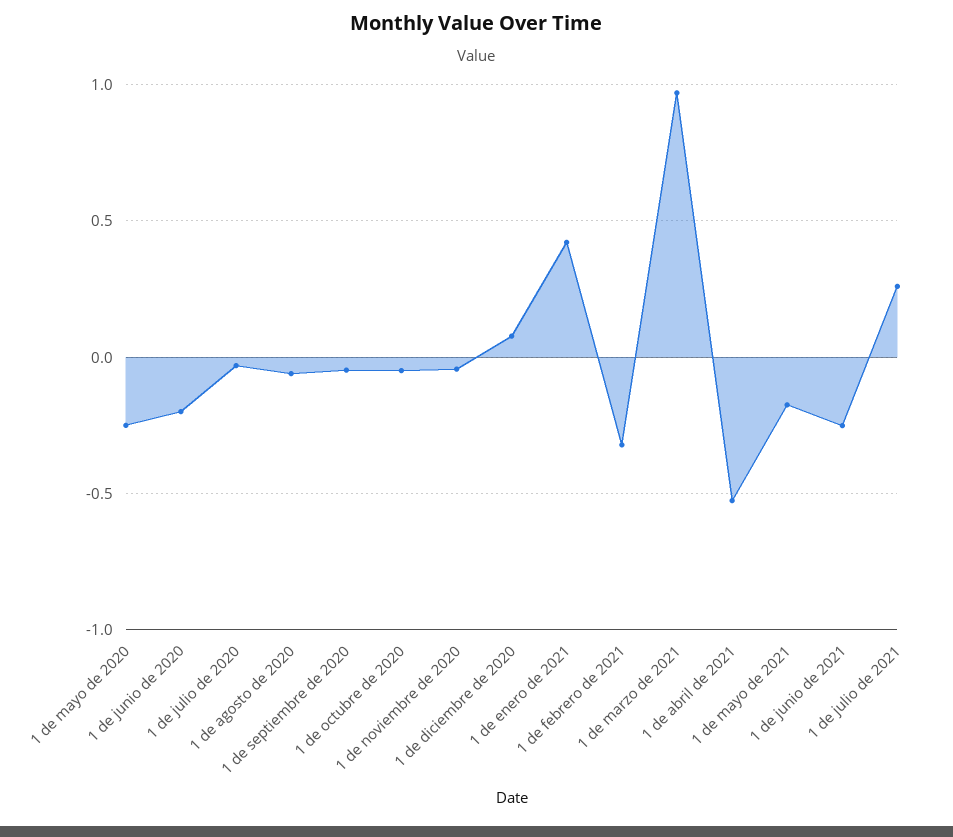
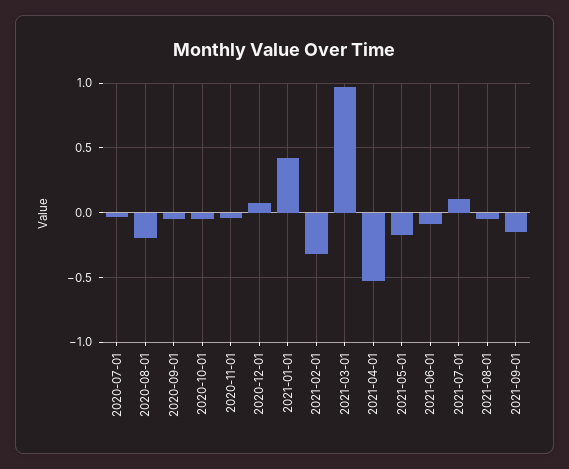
1 de mayo de 2020: -0.25 -> none
1 de junio de 2020: -0.2 -> none
1 de agosto de 2020: -0.05 -> -0.2
1 de junio de 2021: -0.25 -> -0.1
1 de julio de 2021: 0.25 -> 0.1
2021-08-01: none -> -0.05
2021-09-01: none -> -0.15

